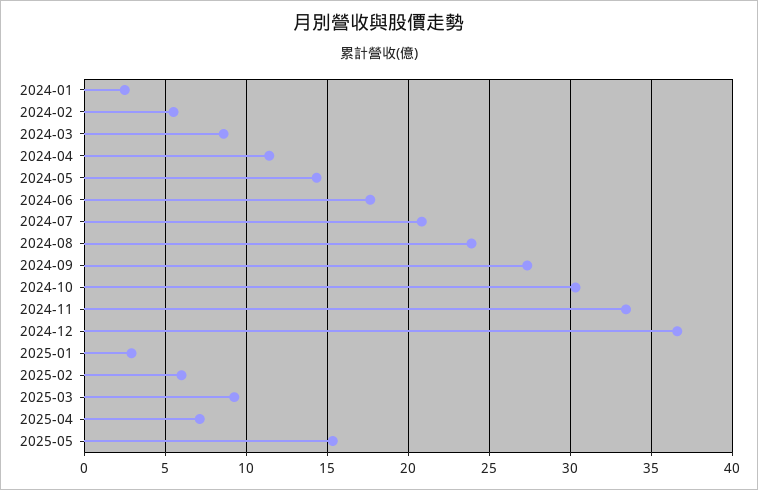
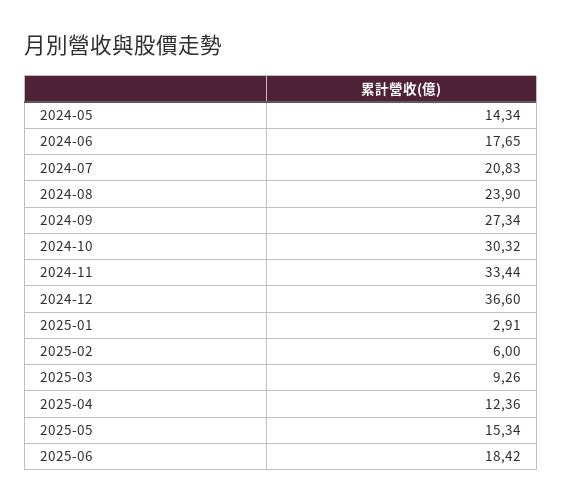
2024-01: 2.5 -> none
2024-02: 5.5 -> none
2024-03: 8.5 -> none
2024-04: 11.5 -> none
2025-04: 7 -> 12.36
2025-06: none -> 18.42

